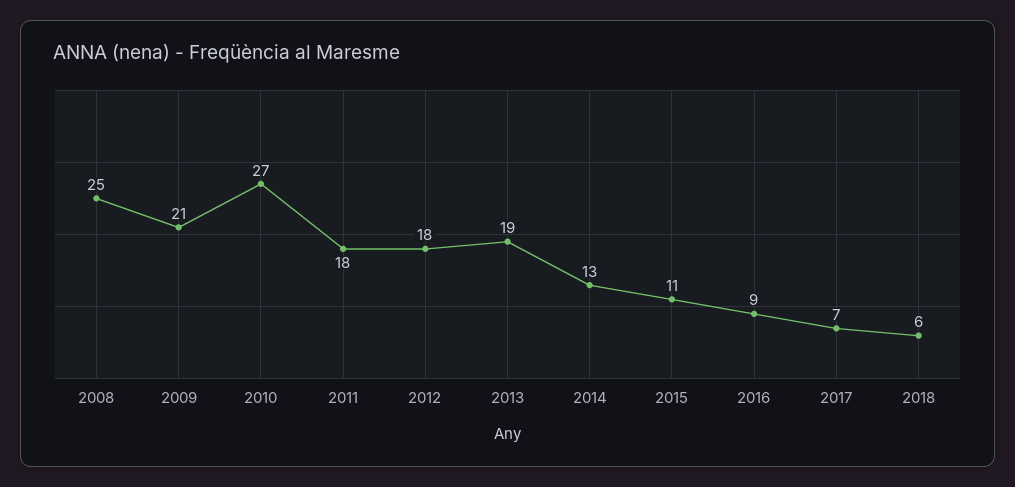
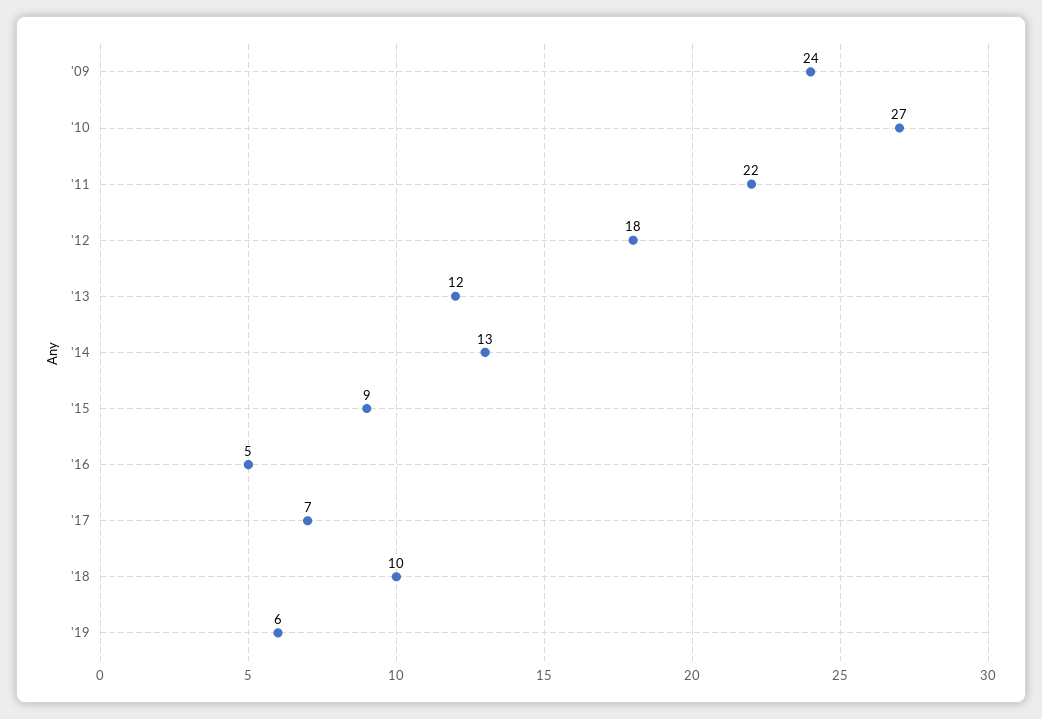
2008: 25 -> none
2009: 21 -> 24
2011: 18 -> 22
2013: 19 -> 12
2015: 11 -> 9
2016: 9 -> 5
2018: 6 -> 10
'19: none -> 6

